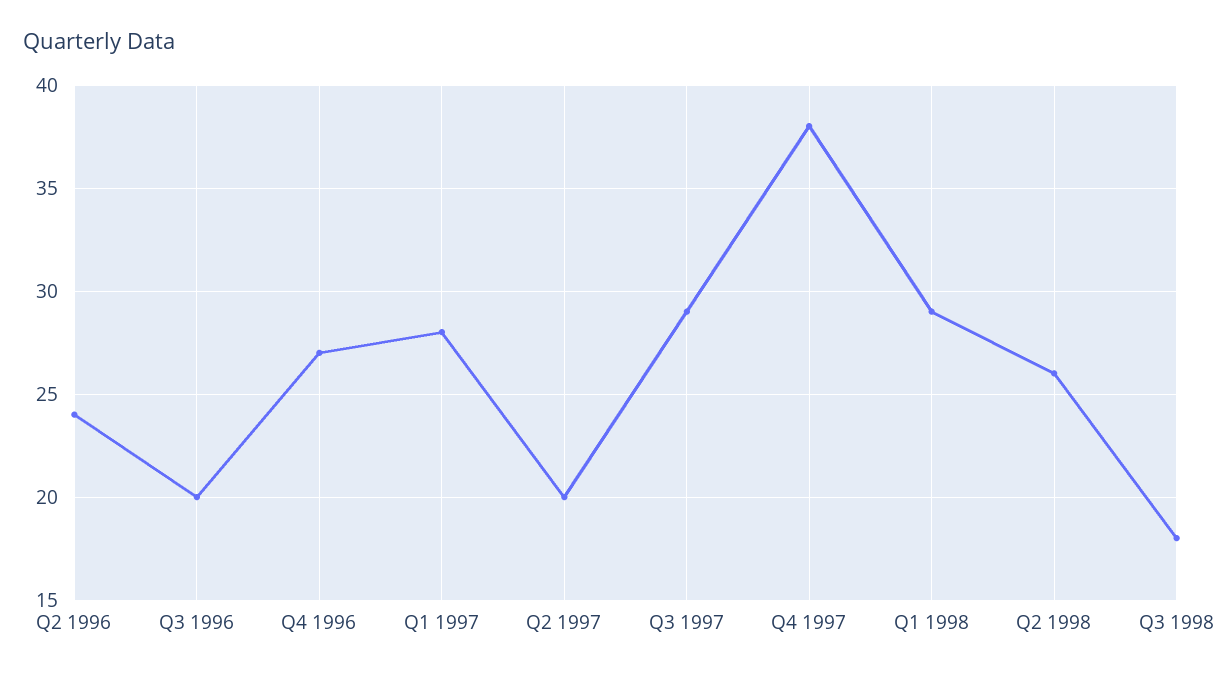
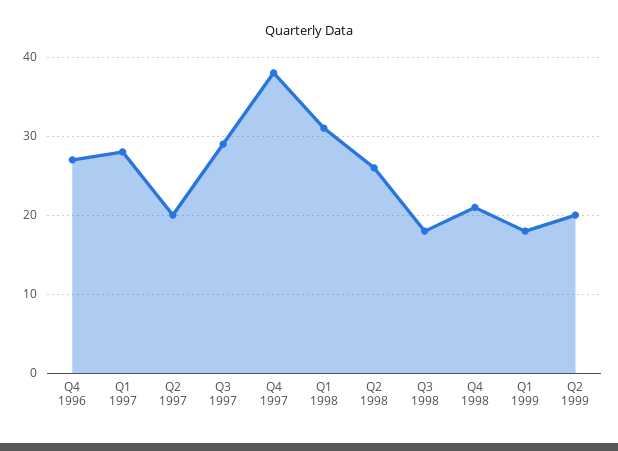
Q2 1996: 24 -> none
Q3 1996: 20 -> none
Q1 1998: 29 -> 31
Q4 1998: none -> 21
Q1 1999: none -> 18
Q2 1999: none -> 20

